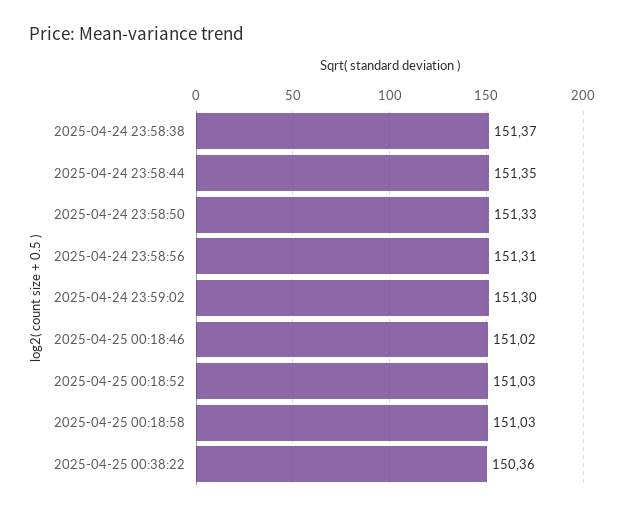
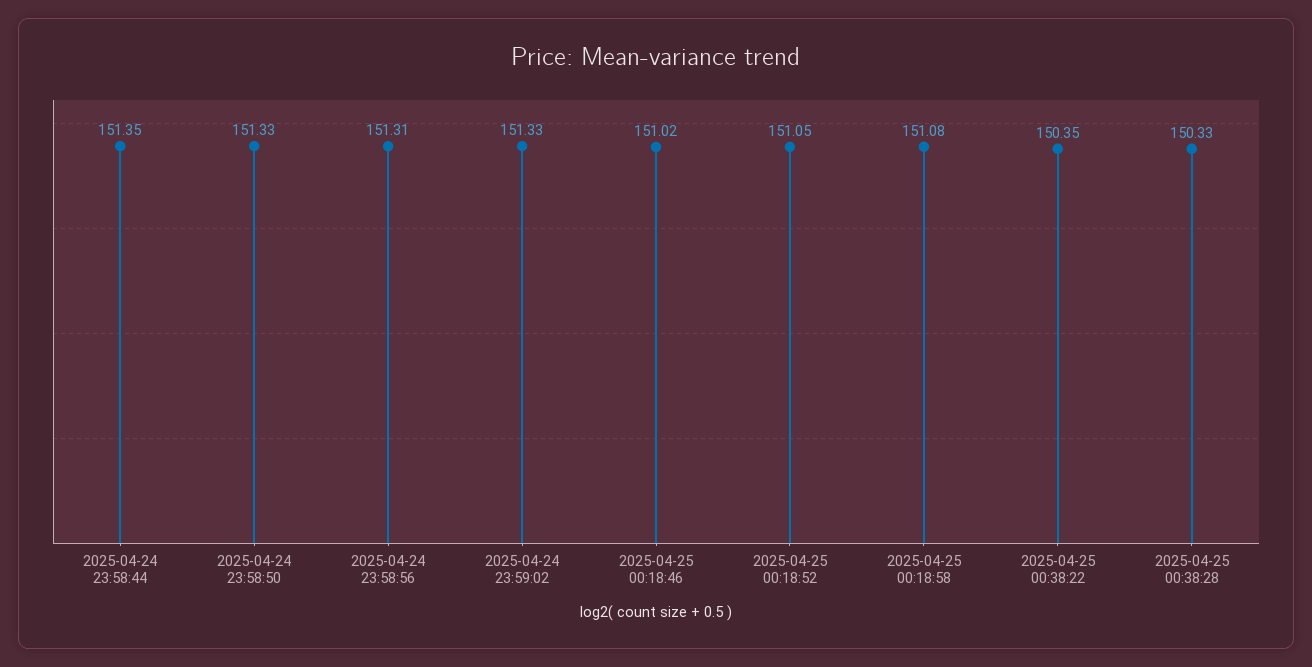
2025-04-24 23:58:38: 151.37 -> none
2025-04-24 23:59:02: 151.3 -> 151.33
2025-04-25 00:18:52: 151.03 -> 151.05
2025-04-25 00:18:58: 151.03 -> 151.08
2025-04-25 00:38:22: 150.36 -> 150.35
2025-04-25 00:38:28: none -> 150.33

